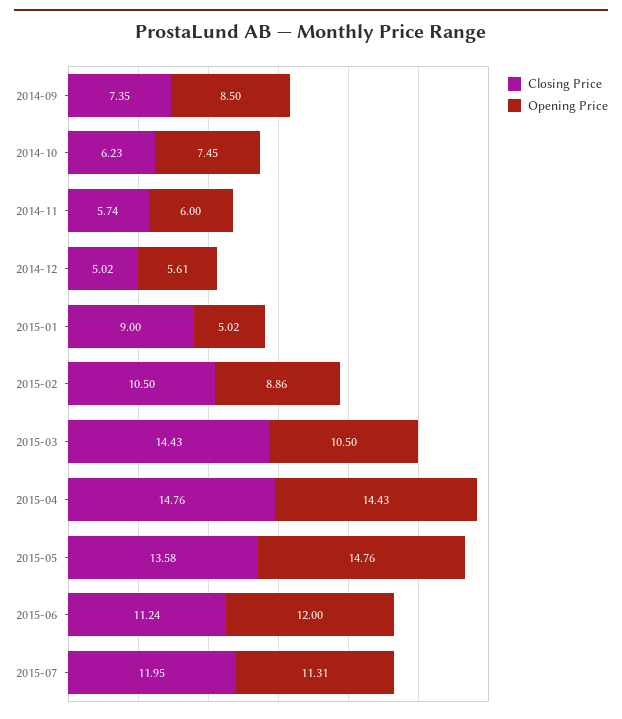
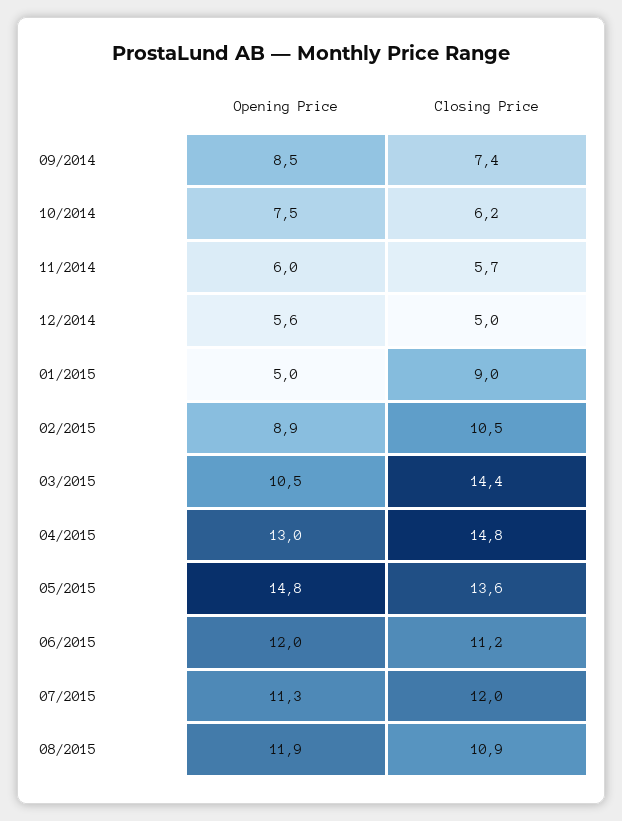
Opening Price, 2015-04: 14.43 -> 13
Opening Price, 08/2015: none -> 11.9
Closing Price, 08/2015: none -> 10.9

